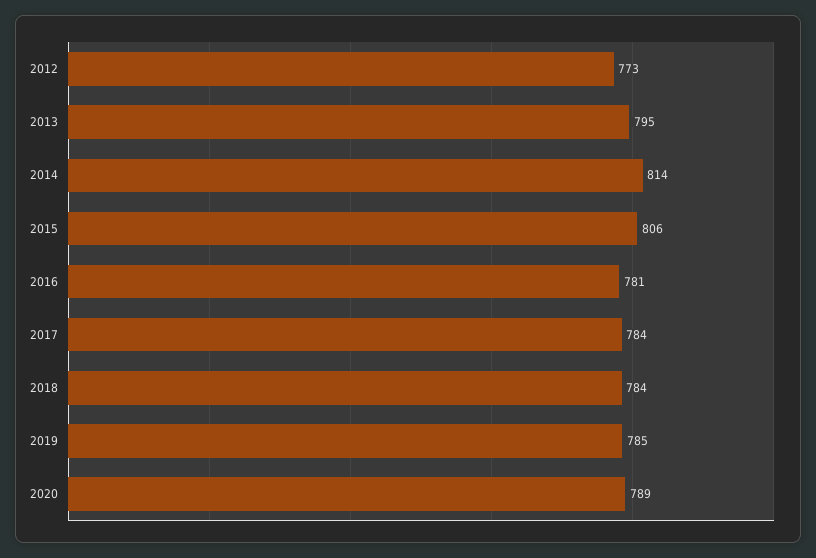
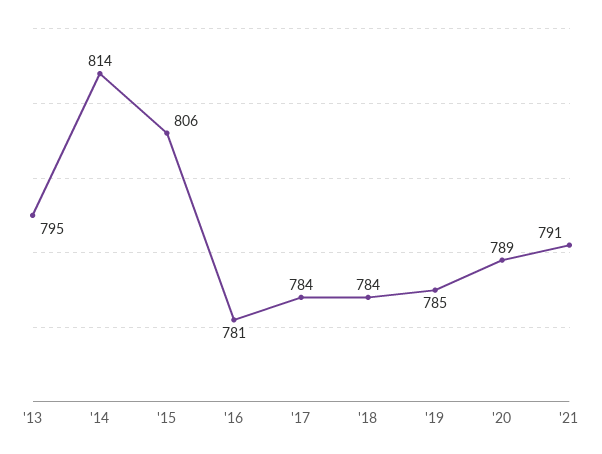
2012: 773 -> none
'21: none -> 791

